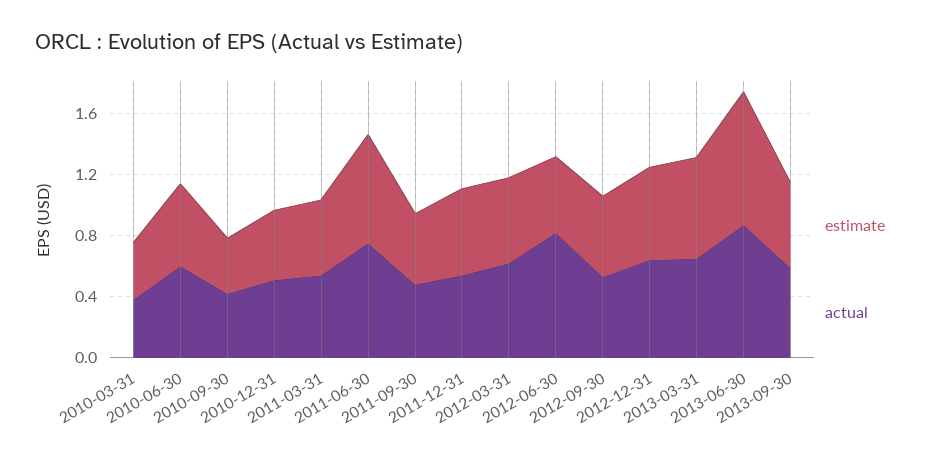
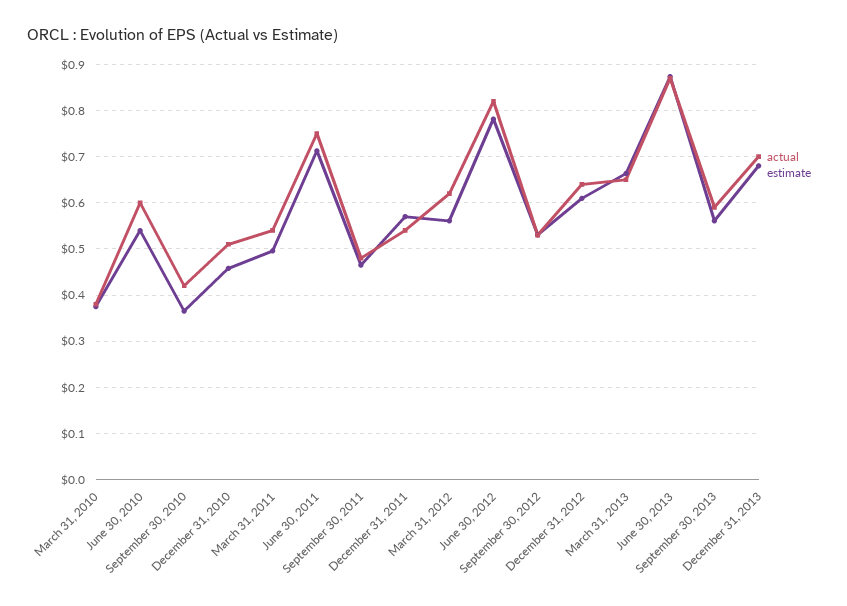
estimate, 2012-06-30: 0.5 -> 0.78
actual, December 31, 2013: none -> 0.7
estimate, December 31, 2013: none -> 0.68

